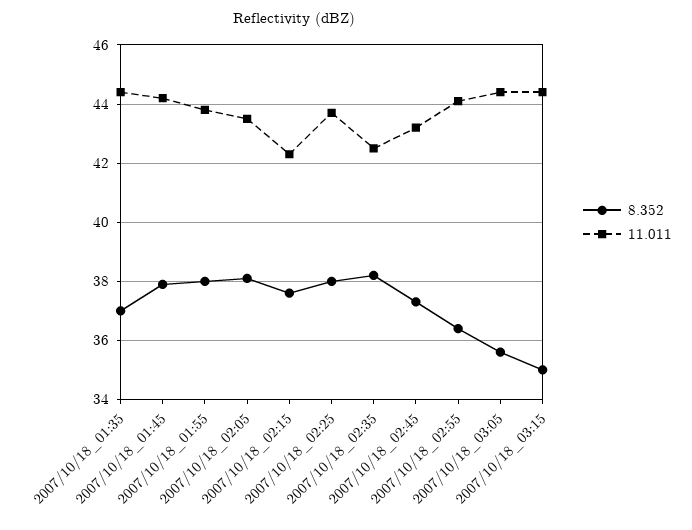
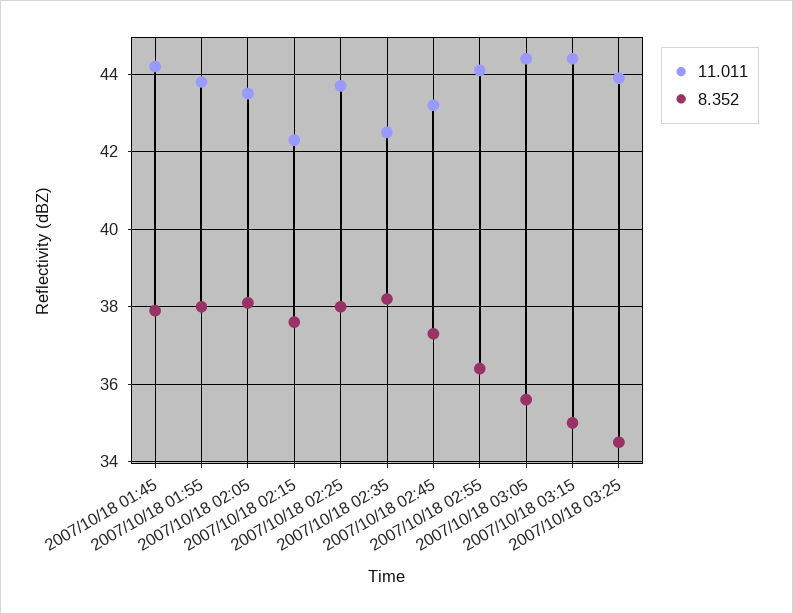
8.352, 2007/10/18_01:35: 37 -> none
11.011, 2007/10/18_01:35: 44.5 -> none
11.011, 2007/10/18 03:25: none -> 44
8.352, 2007/10/18 03:25: none -> 34.5

